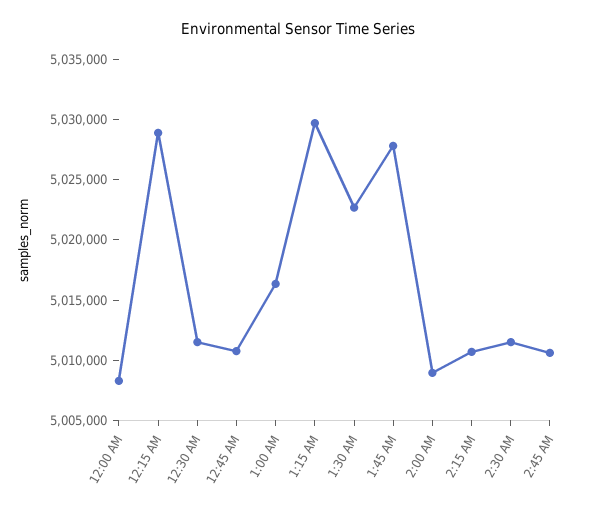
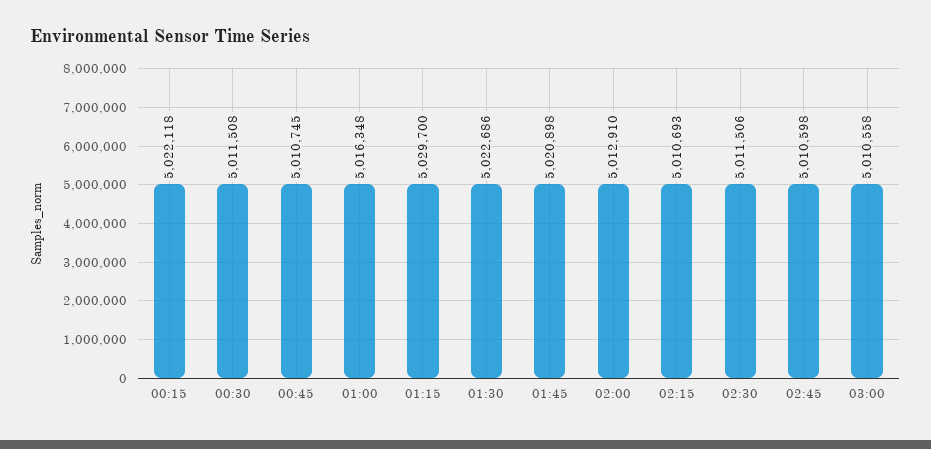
12:00 AM: 5008000 -> none
12:15 AM: 5029000 -> 5022118
1:45 AM: 5028000 -> 5020898
2:00 AM: 5009000 -> 5012910
03:00: none -> 5010558

